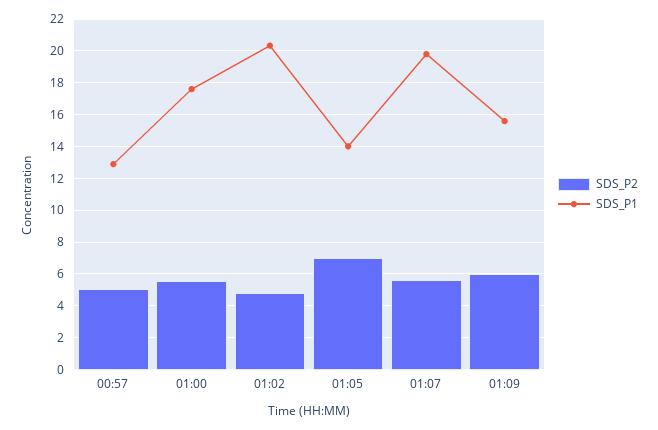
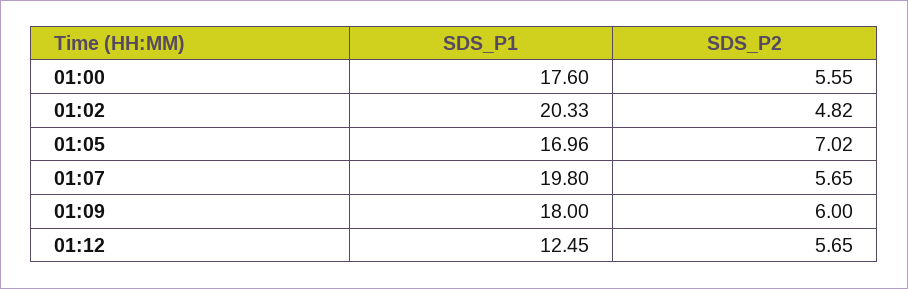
SDS_P2, 00:57: 5 -> none
SDS_P1, 00:57: 13 -> none
SDS_P1, 01:05: 14 -> 16.96
SDS_P1, 01:09: 15.5 -> 18
SDS_P1, 01:12: none -> 12.45
SDS_P2, 01:12: none -> 5.65

